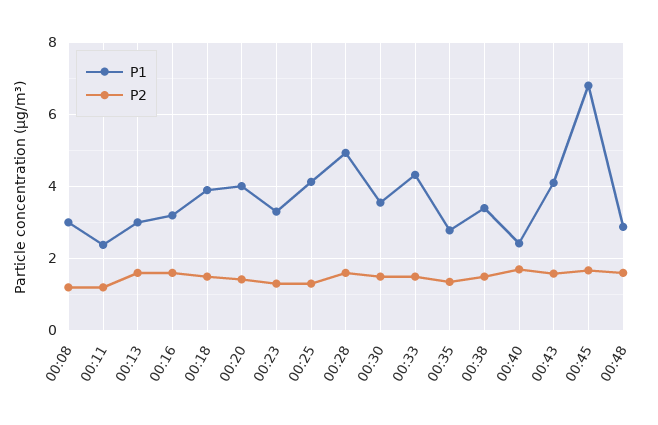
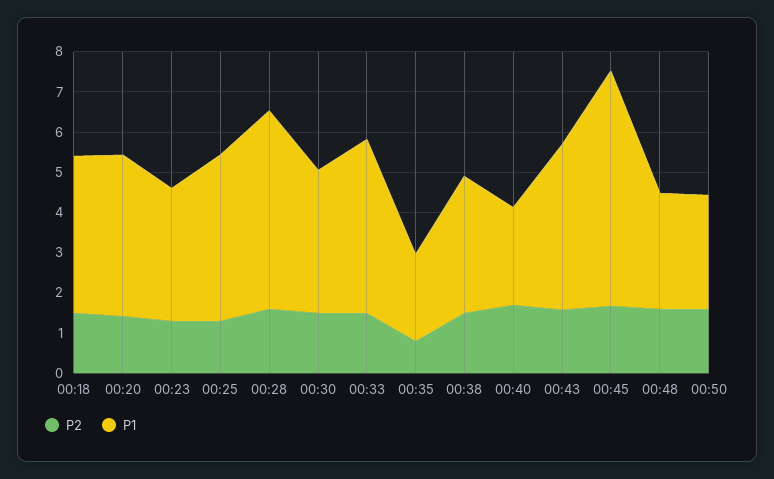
P1, 00:08: 3 -> none
P2, 00:08: 1.2 -> none
P1, 00:11: 2.4 -> none
P2, 00:11: 1.2 -> none
P1, 00:13: 3 -> none
P2, 00:13: 1.6 -> none
P1, 00:16: 3.2 -> none
P2, 00:16: 1.6 -> none
P1, 00:35: 2.8 -> 2.2
P2, 00:35: 1.4 -> 0.8
P1, 00:45: 6.8 -> 5.8
P2, 00:50: none -> 1.6
P1, 00:50: none -> 2.8

